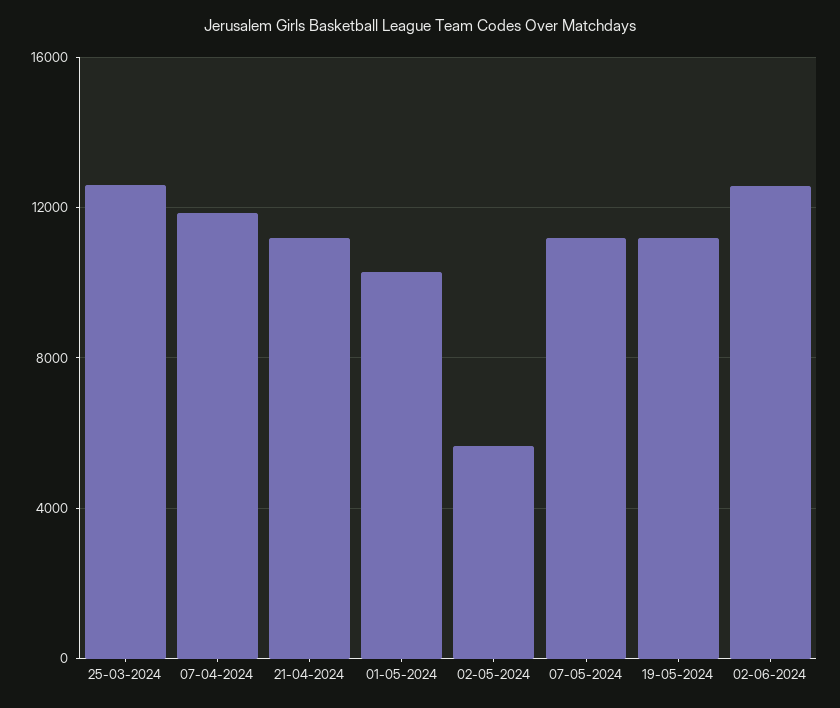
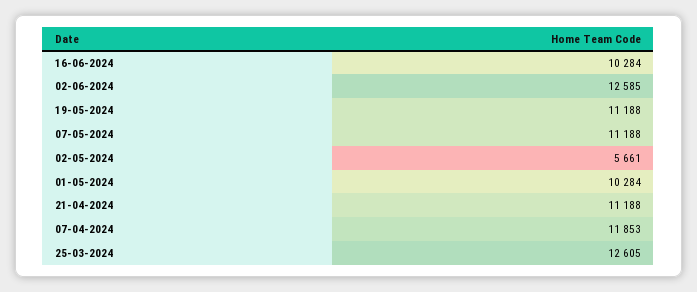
16-06-2024: none -> 10284

